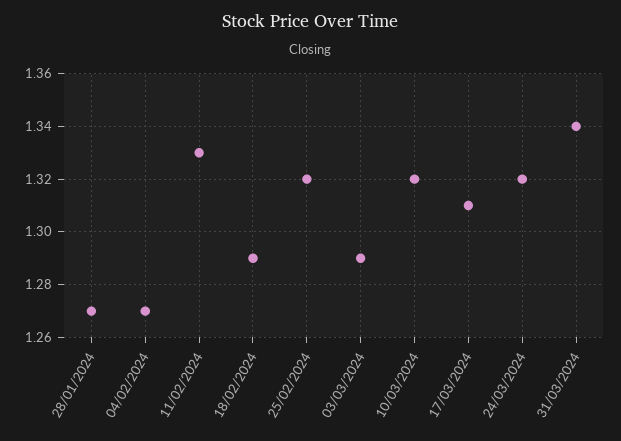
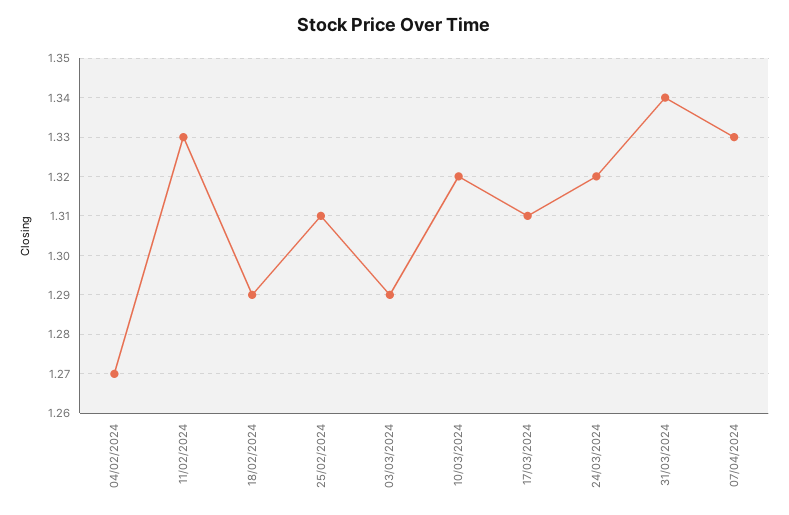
28/01/2024: 1.27 -> none
25/02/2024: 1.32 -> 1.31
07/04/2024: none -> 1.33

